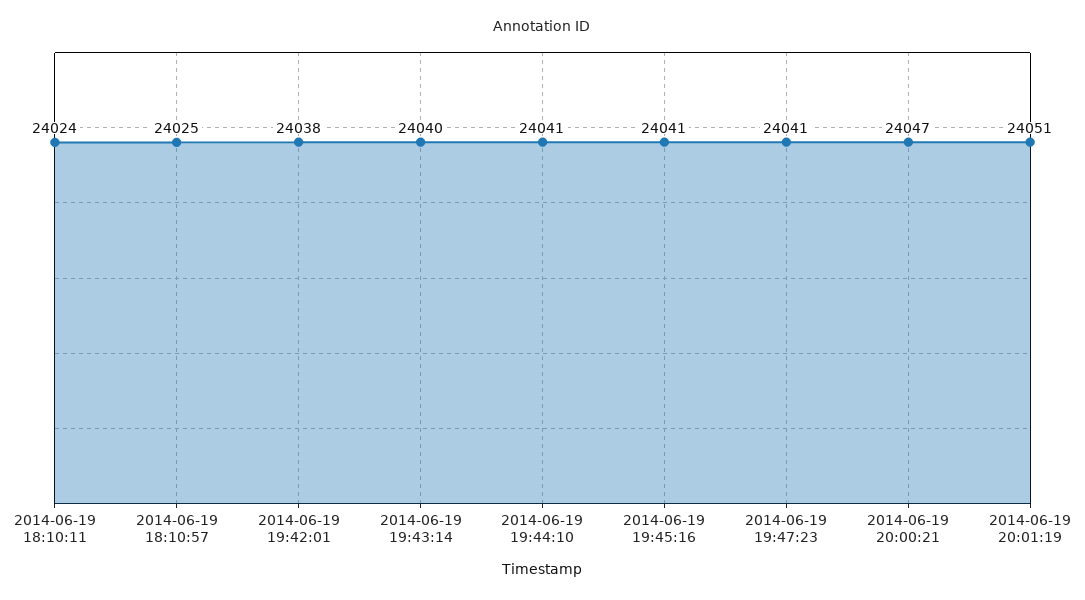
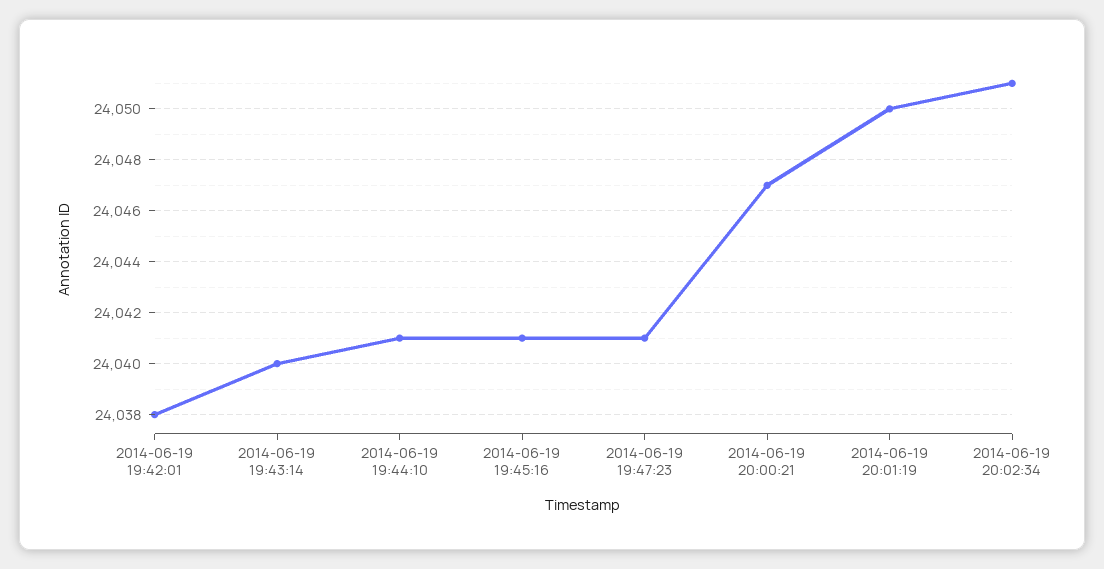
2014-06-19 18:10:11: 24024 -> none
2014-06-19 18:10:57: 24025 -> none
2014-06-19 20:01:19: 24051 -> 24050
2014-06-19 20:02:34: none -> 24051

